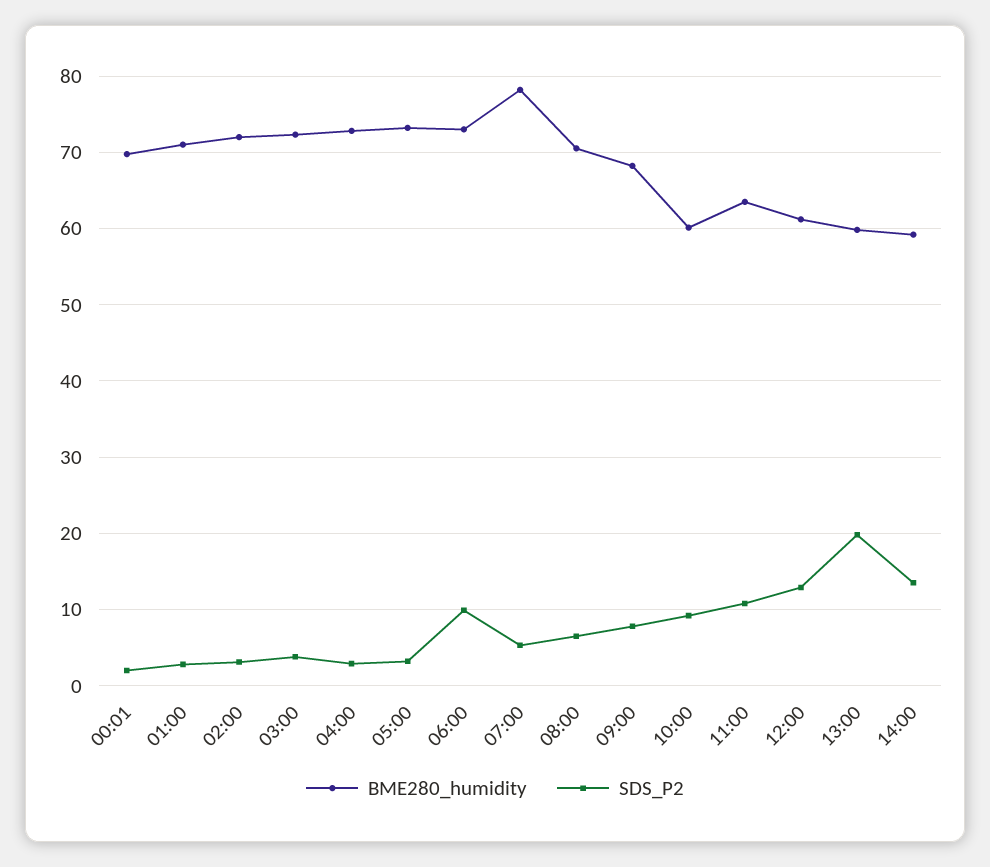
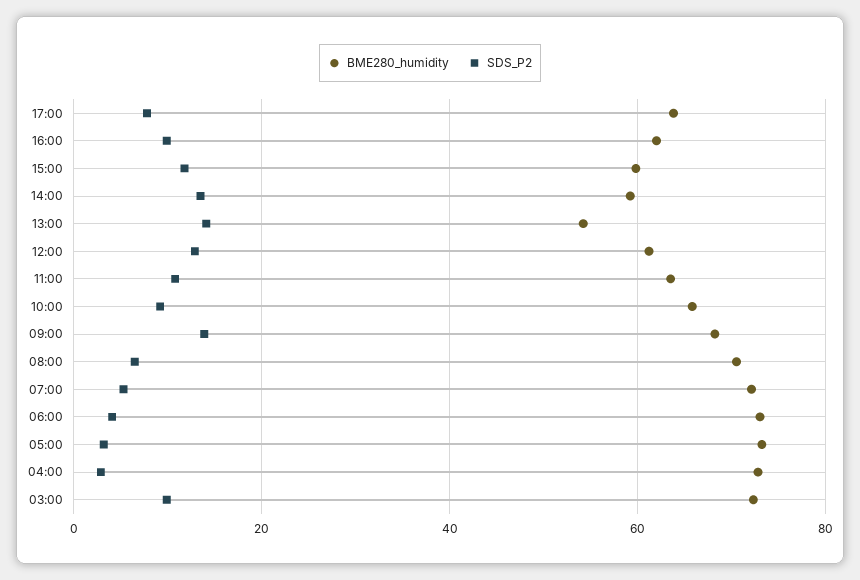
BME280_humidity, 00:01: 70 -> none
SDS_P2, 00:01: 2 -> none
BME280_humidity, 01:00: 71 -> none
SDS_P2, 01:00: 3 -> none
BME280_humidity, 02:00: 72 -> none
SDS_P2, 02:00: 3 -> none
SDS_P2, 03:00: 4 -> 10
SDS_P2, 06:00: 10 -> 4
BME280_humidity, 07:00: 78 -> 72
SDS_P2, 09:00: 8 -> 14
BME280_humidity, 10:00: 60 -> 66
BME280_humidity, 13:00: 60 -> 54
SDS_P2, 13:00: 20 -> 14
BME280_humidity, 17:00: none -> 64
SDS_P2, 17:00: none -> 8
BME280_humidity, 16:00: none -> 62
SDS_P2, 16:00: none -> 10
BME280_humidity, 15:00: none -> 60
SDS_P2, 15:00: none -> 12

